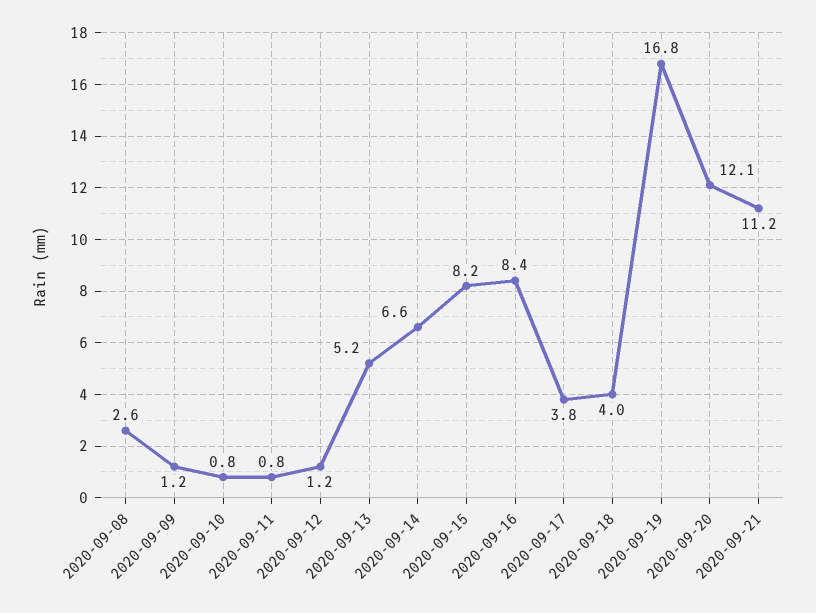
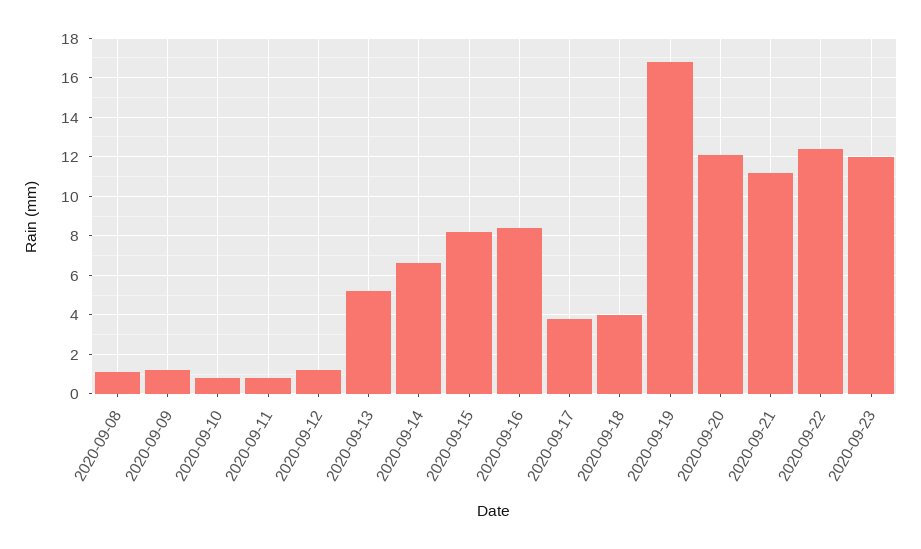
2020-09-08: 2.6 -> 1
2020-09-22: none -> 12.5
2020-09-23: none -> 12

